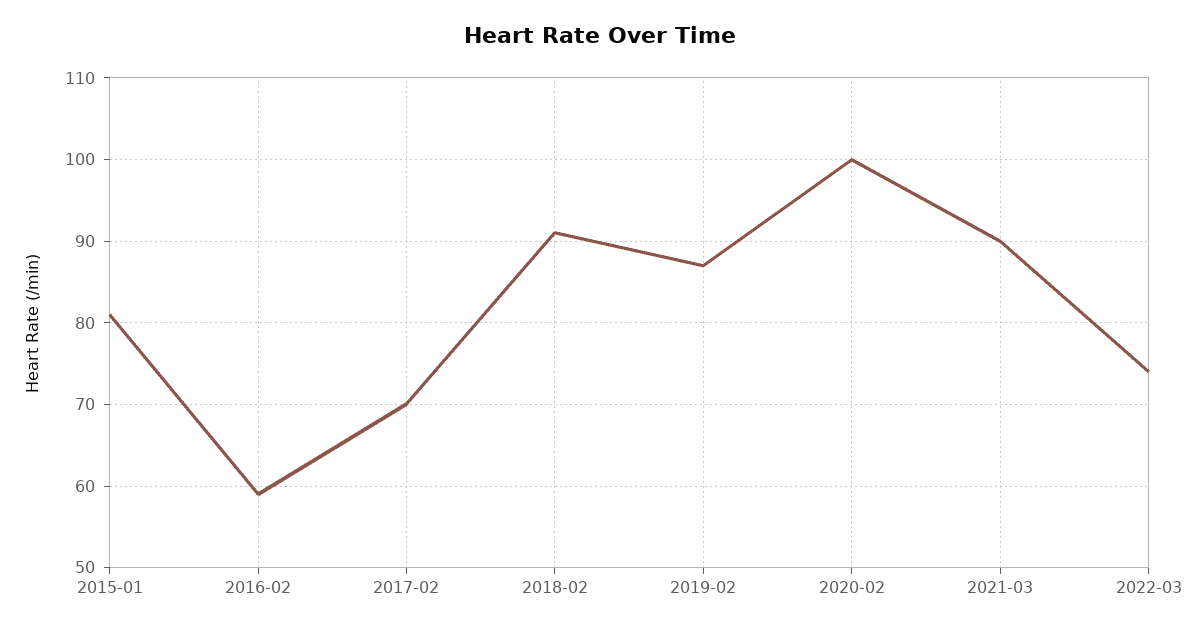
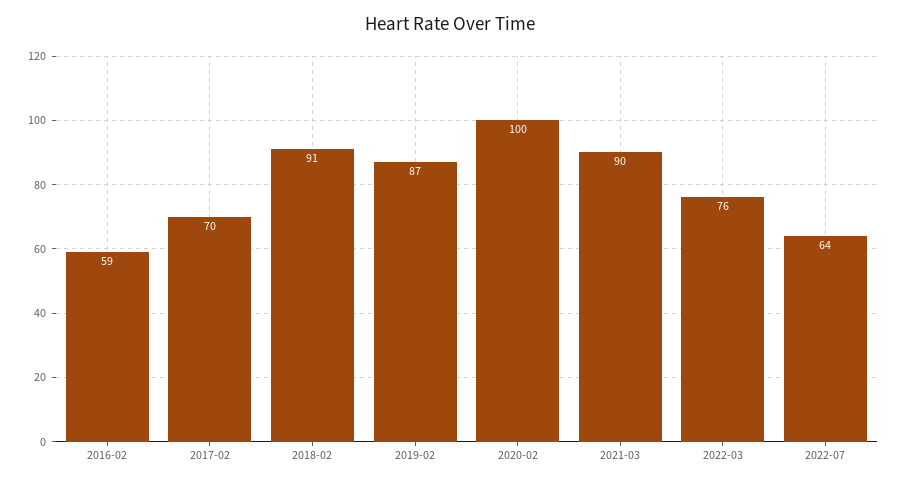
2015-01: 81 -> none
2022-03: 74 -> 76
2022-07: none -> 64

